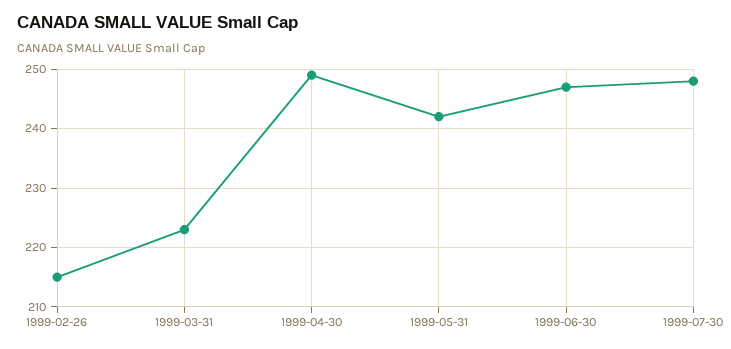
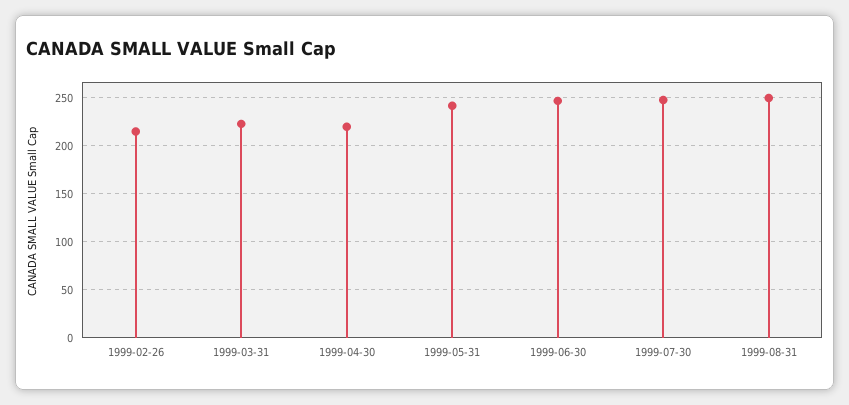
1999-04-30: 250 -> 220
1999-08-31: none -> 250

